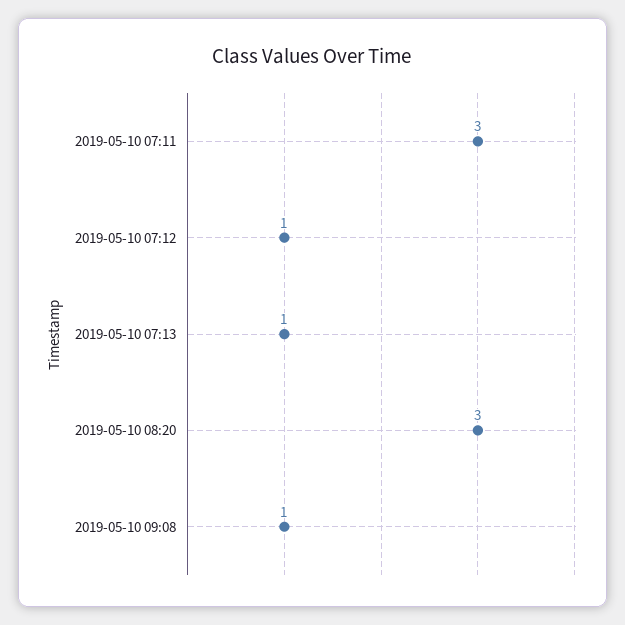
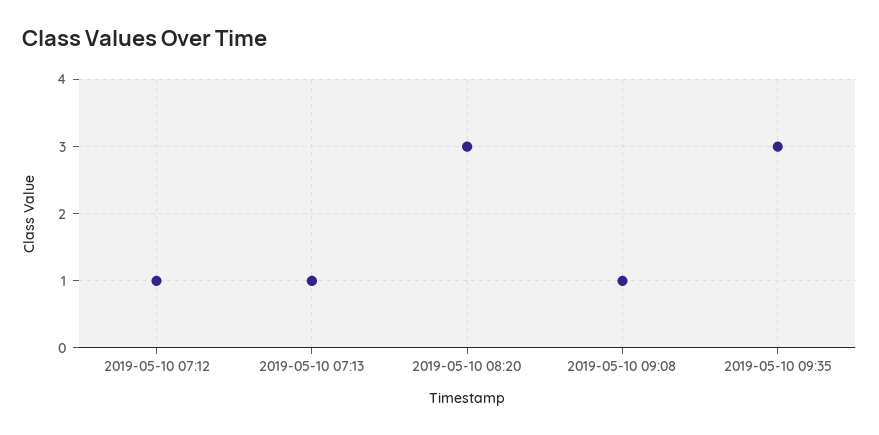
2019-05-10 07:11: 3 -> none
2019-05-10 09:35: none -> 3

